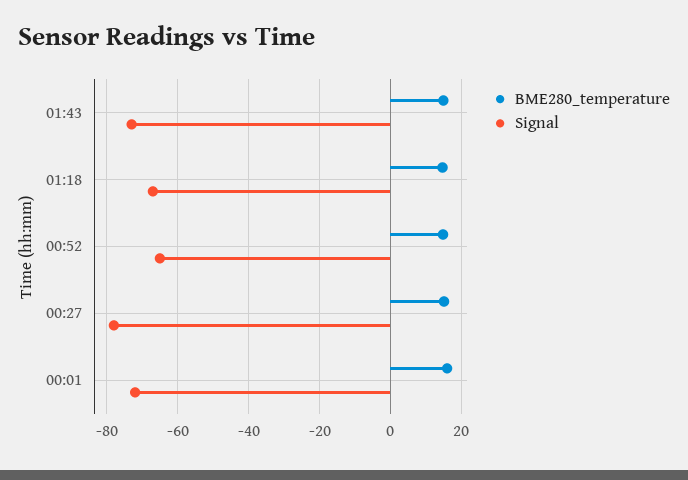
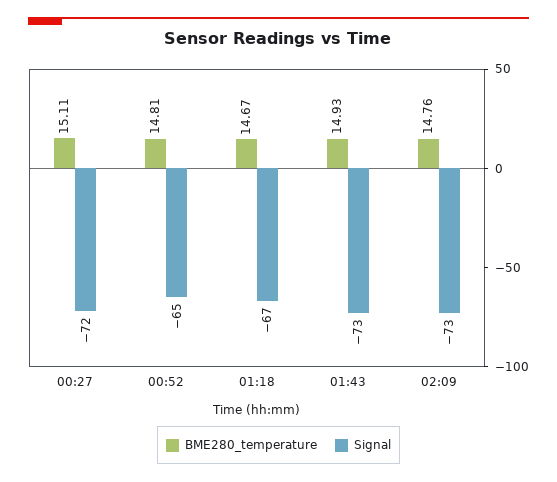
Signal, 00:27: -78 -> -72
BME280_temperature, 00:01: 16 -> none
Signal, 00:01: -72 -> none
BME280_temperature, 02:09: none -> 14.76
Signal, 02:09: none -> -73

